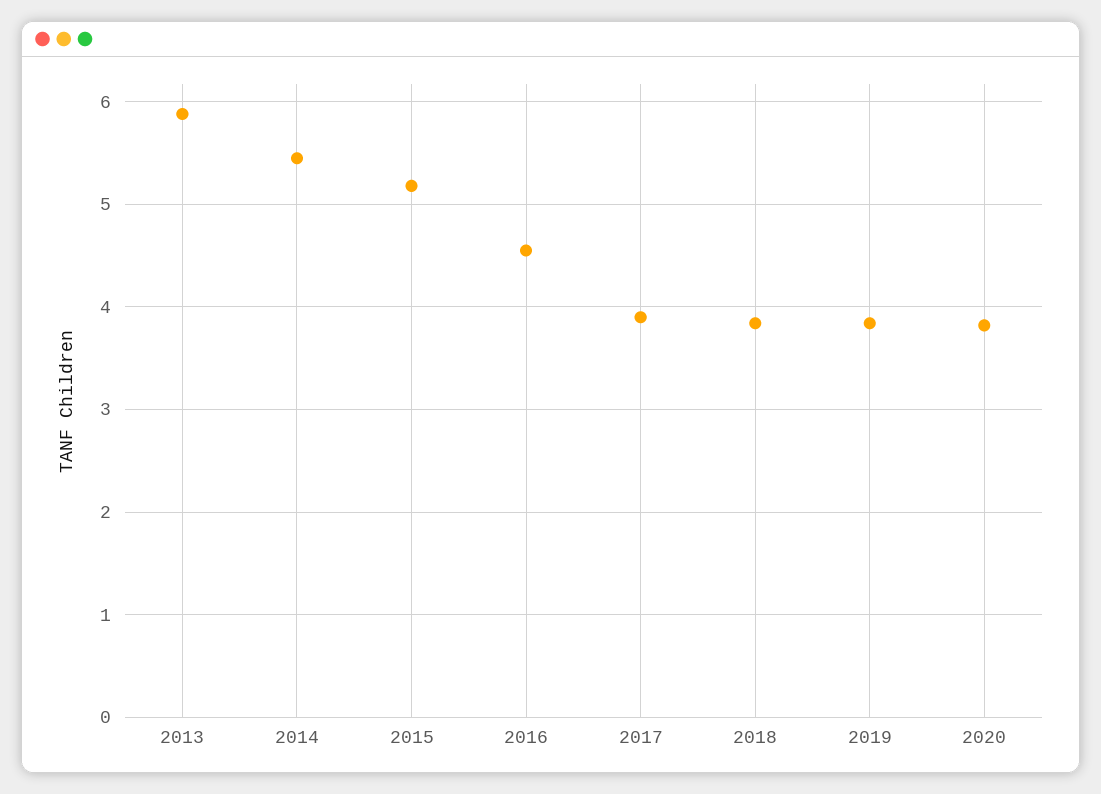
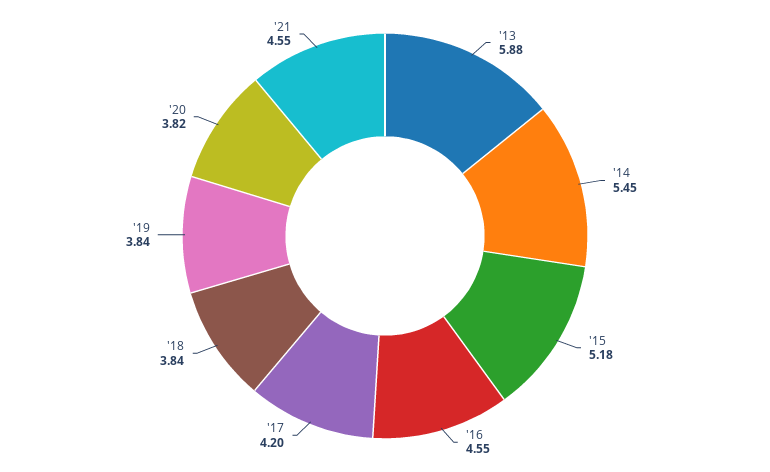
2017: 3.9 -> 4.2
'21: none -> 4.55

